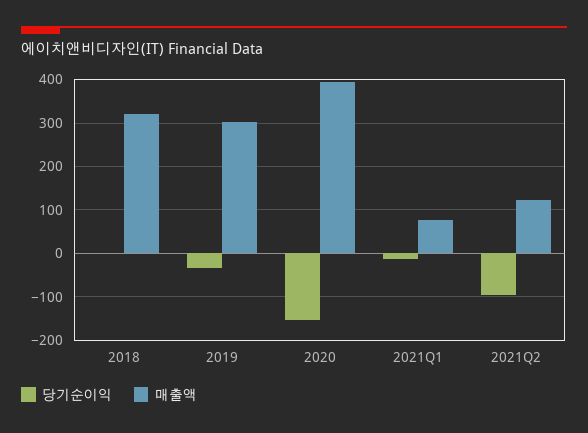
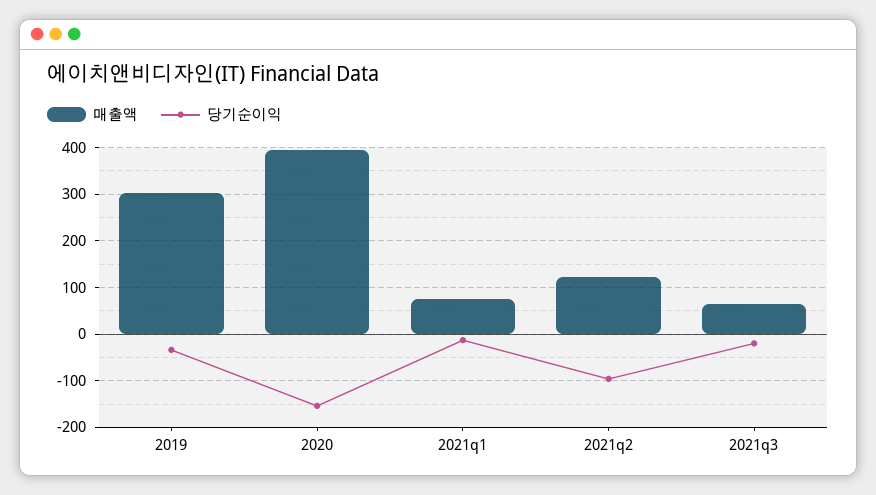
당기순이익, 2018: 0 -> none
매출액, 2018: 320 -> none
매출액, 2021q3: none -> 60
당기순이익, 2021q3: none -> -20

